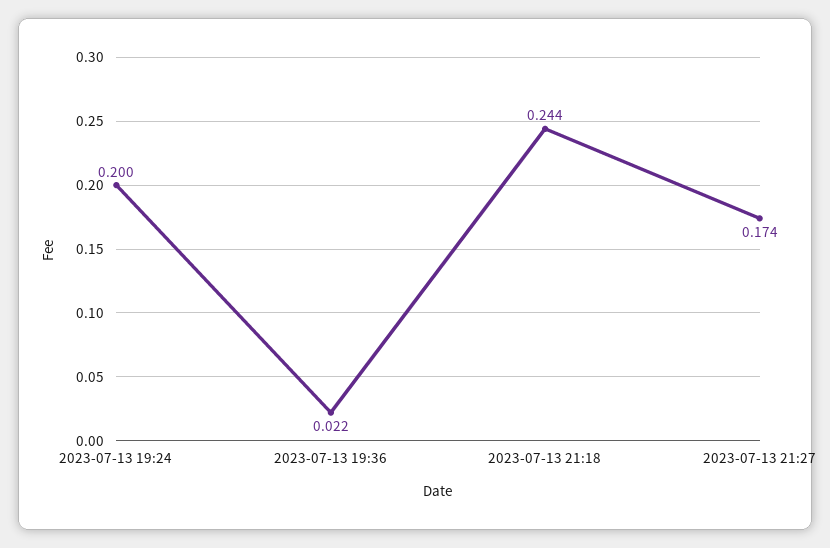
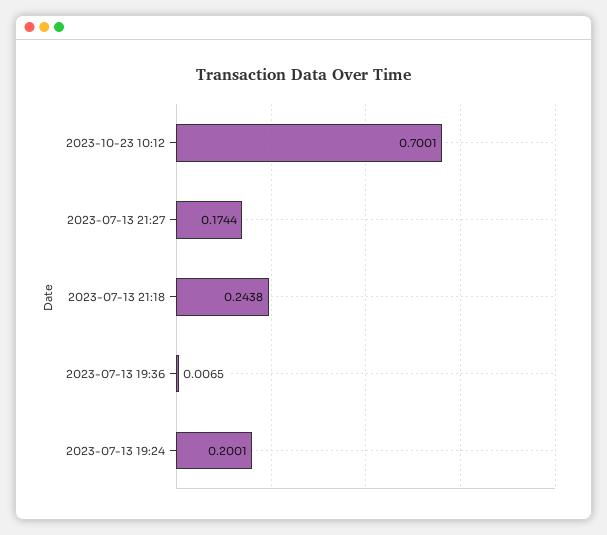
2023-07-13 19:36: 0.022 -> 0.0065
2023-10-23 10:12: none -> 0.7001

